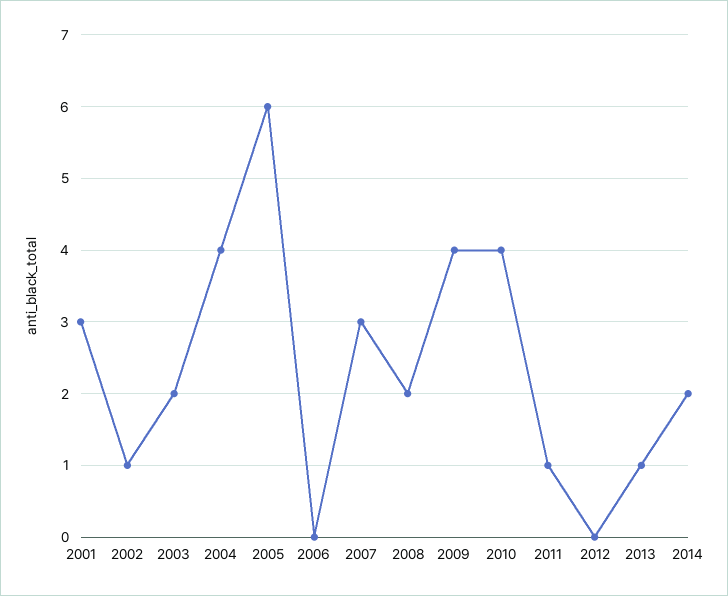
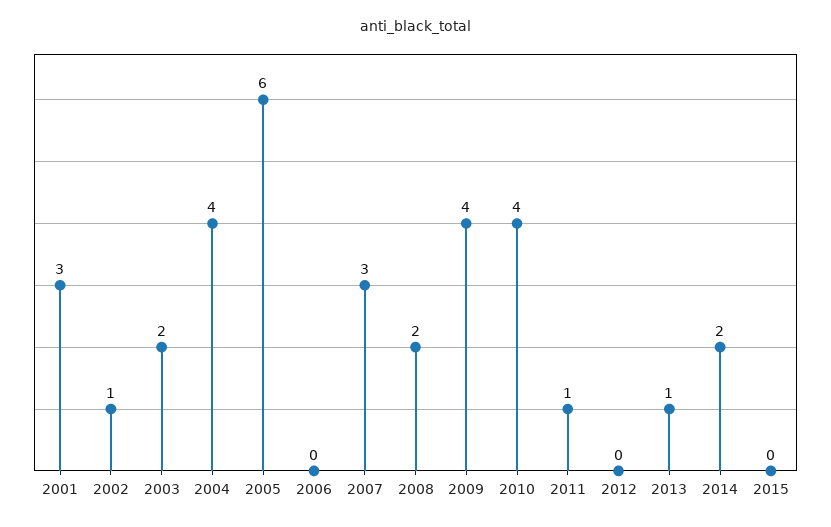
2015: none -> 0

